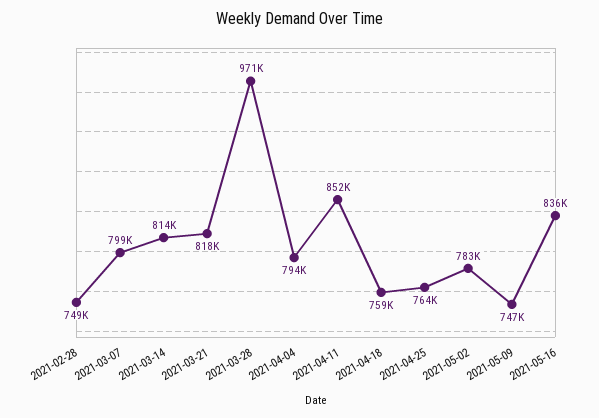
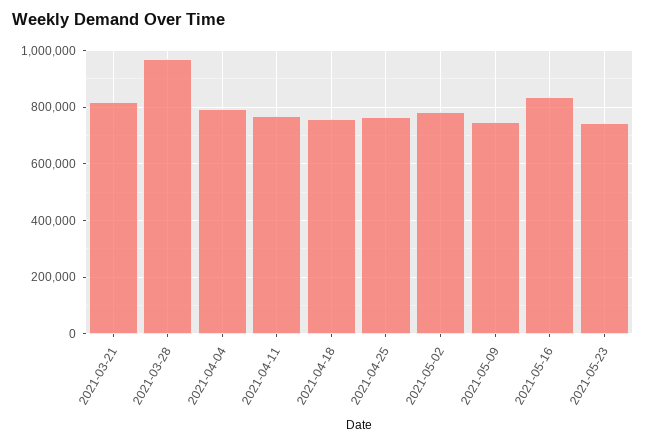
2021-02-28: 749000 -> none
2021-03-07: 799000 -> none
2021-03-14: 814000 -> none
2021-04-11: 852000 -> 775000
2021-05-23: none -> 750000

